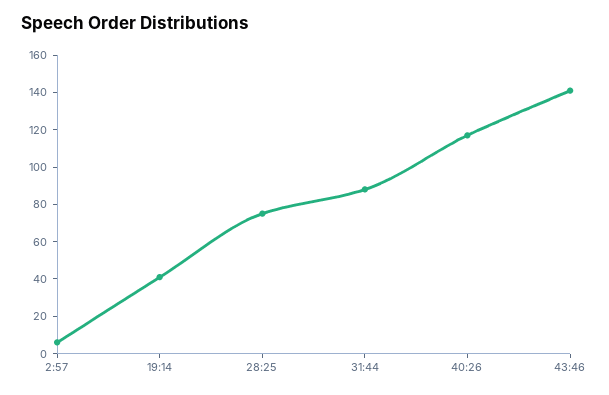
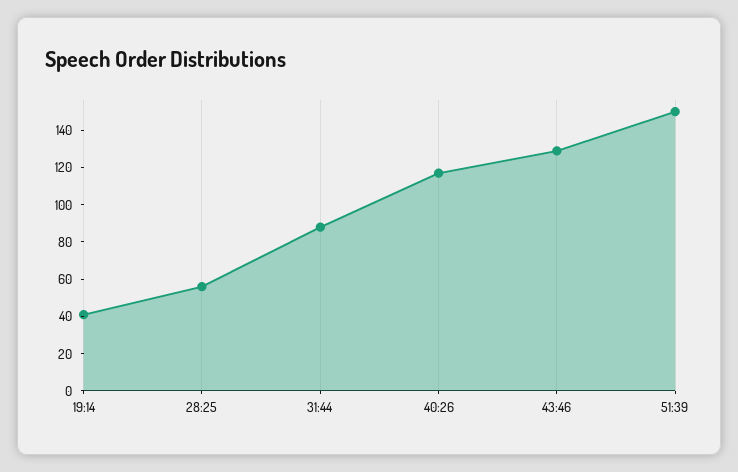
2:57: 5 -> none
28:25: 75 -> 55
43:46: 140 -> 130
51:39: none -> 150

